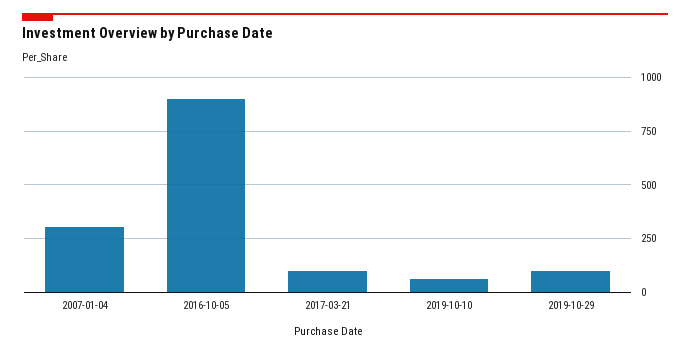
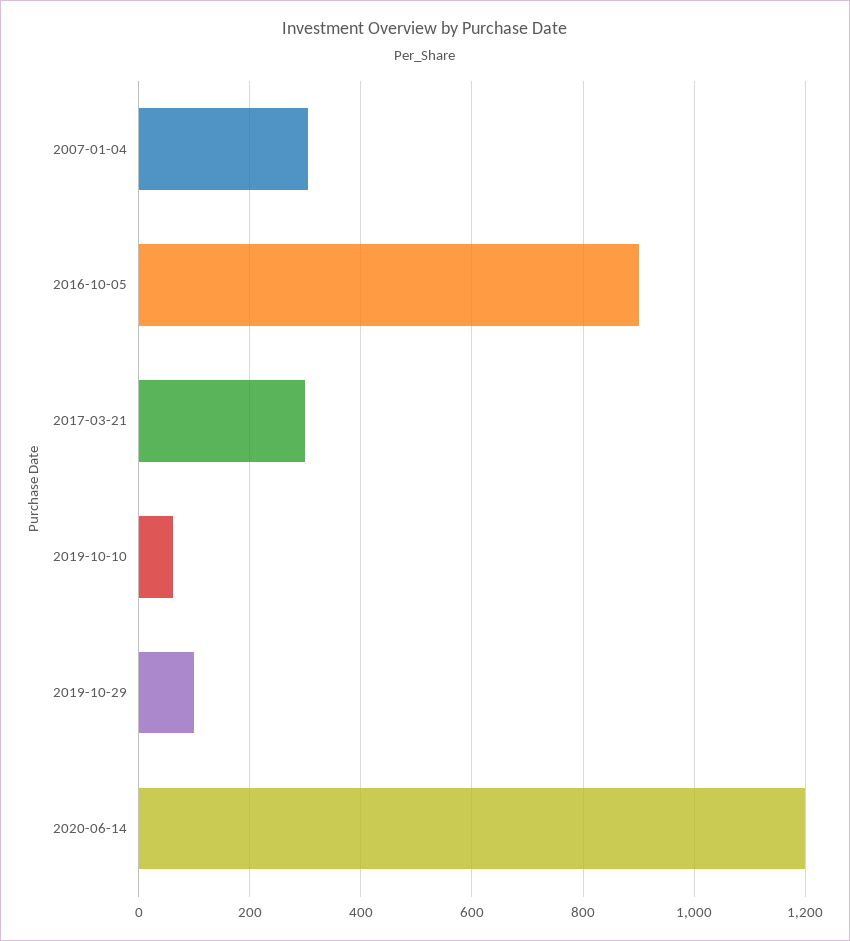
2017-03-21: 100 -> 300
2020-06-14: none -> 1200

